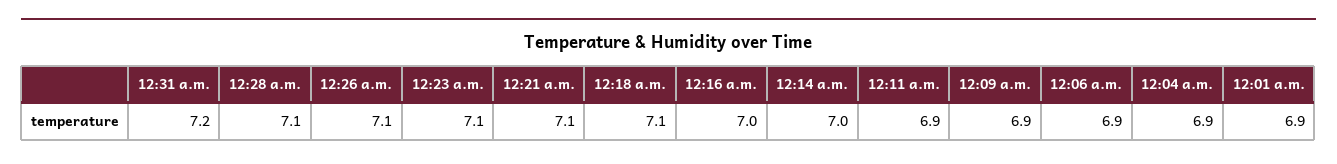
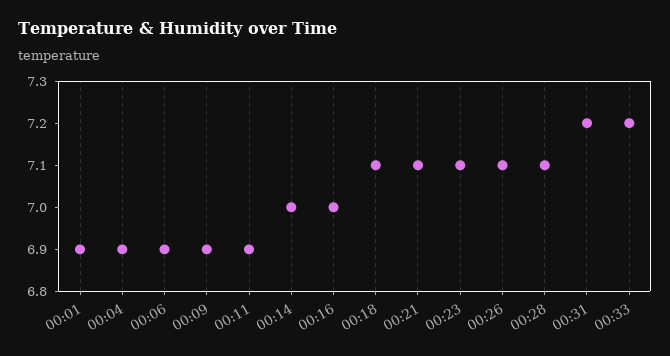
00:33: none -> 7.2

